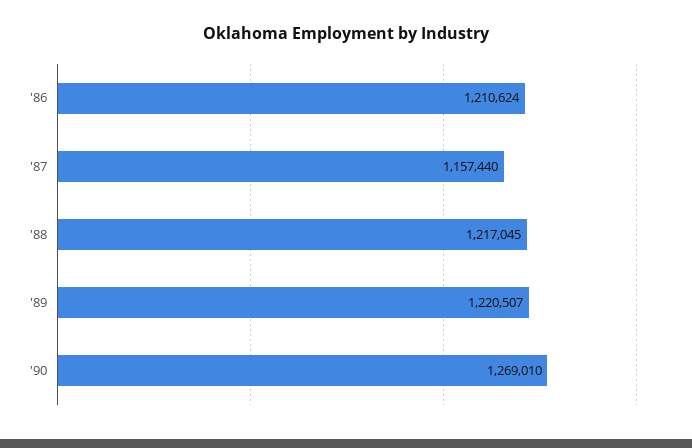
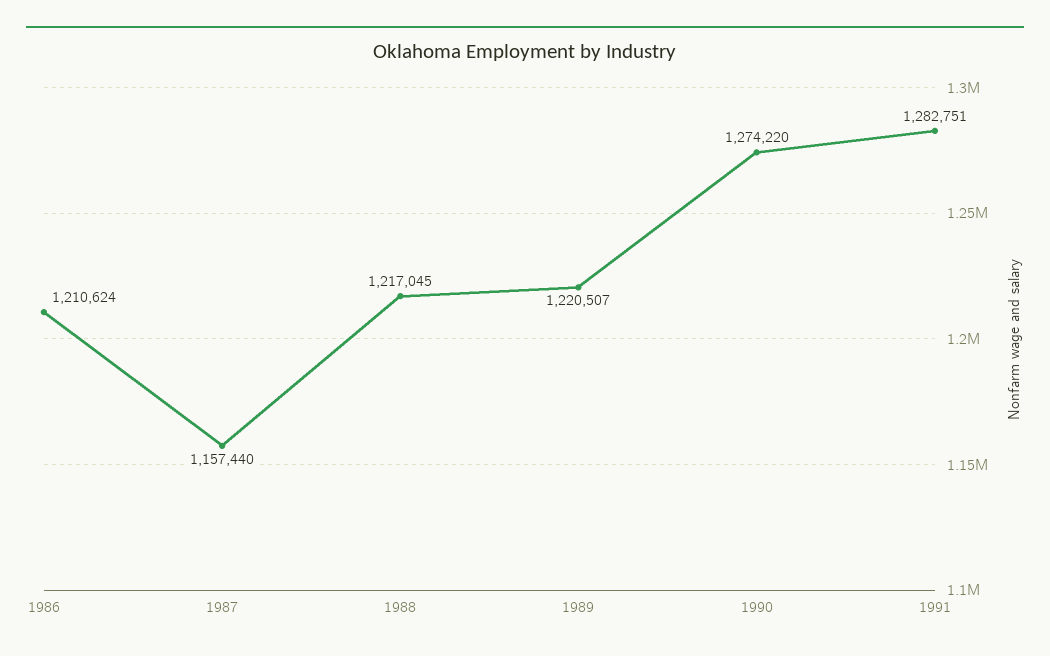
'90: 1269010 -> 1274220
1991: none -> 1282751

